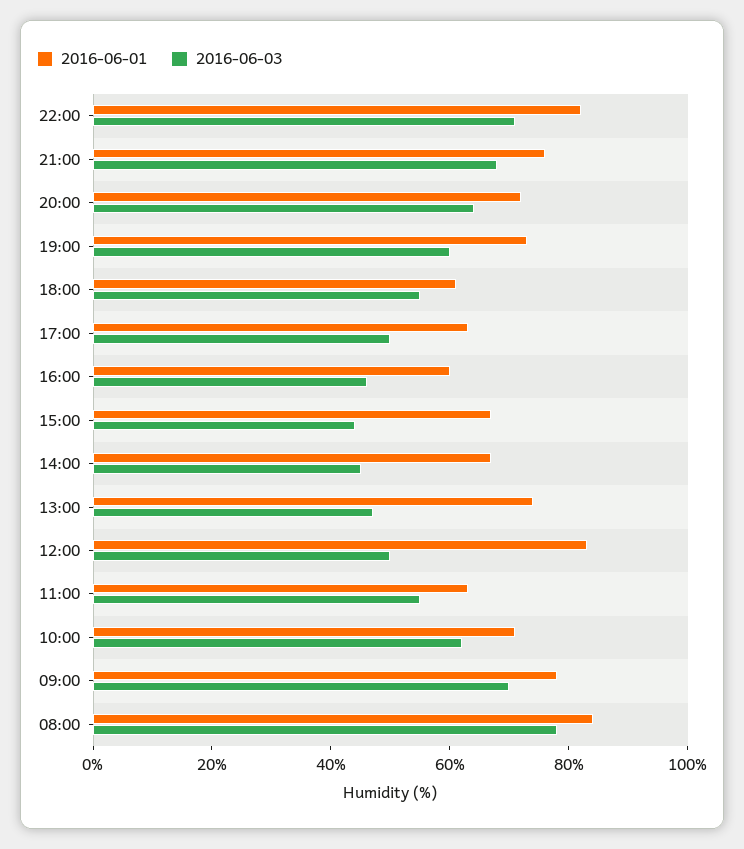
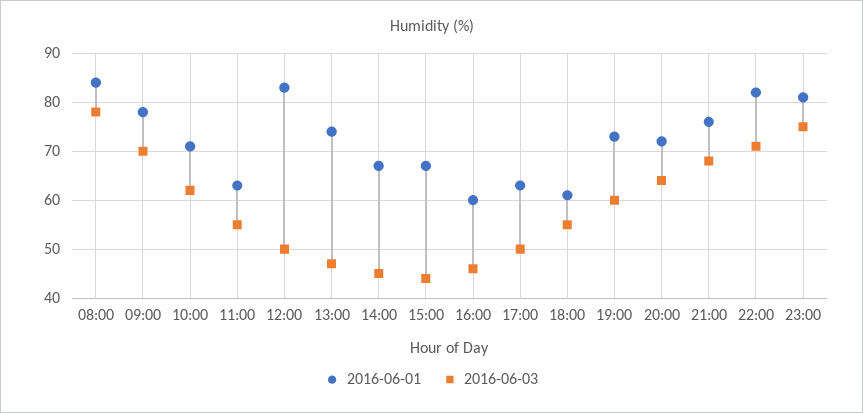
2016-06-01, 23:00: none -> 80
2016-06-03, 23:00: none -> 75

